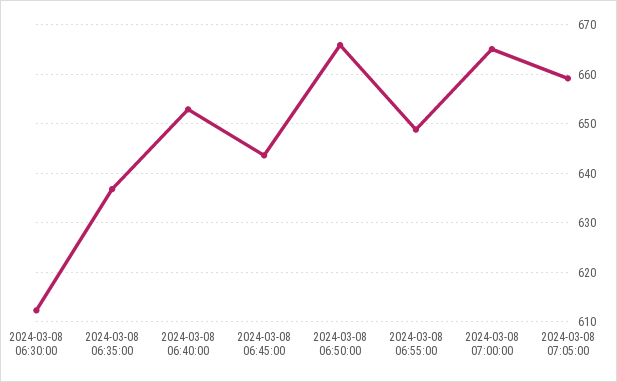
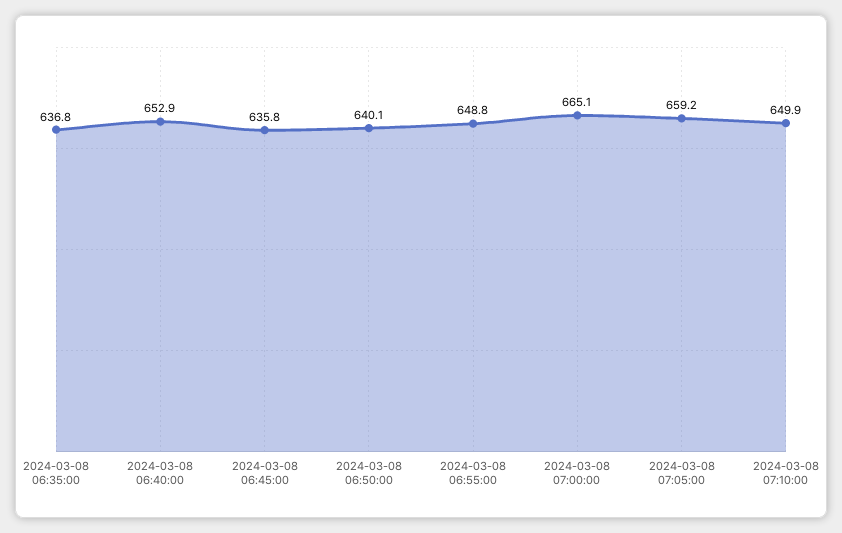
2024-03-08 06:30:00: 612 -> none
2024-03-08 06:45:00: 644 -> 635.8
2024-03-08 06:50:00: 666 -> 640.1
2024-03-08 07:10:00: none -> 649.9

